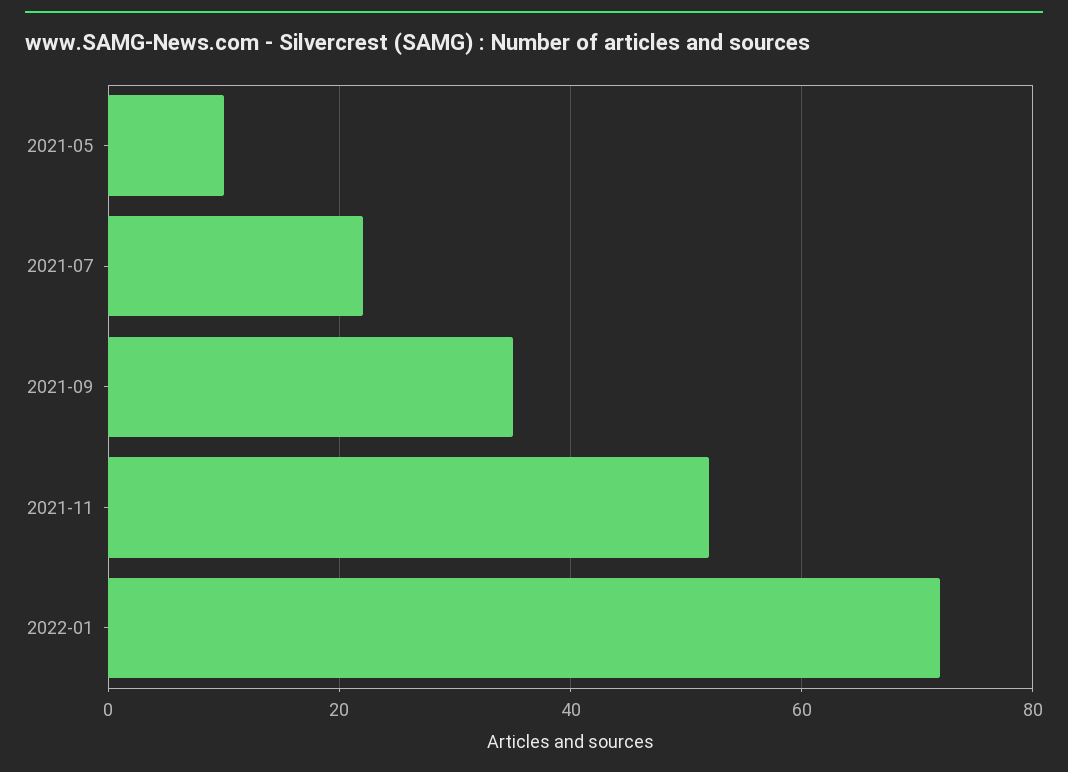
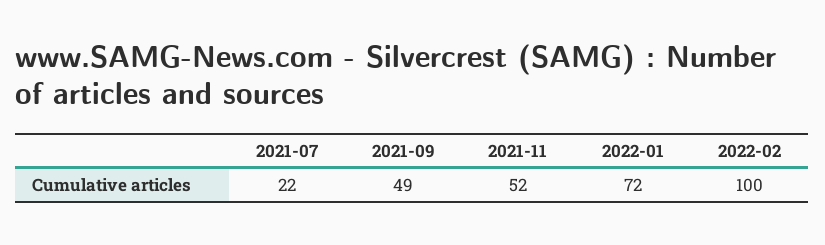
2021-05: 10 -> none
2021-09: 35 -> 49
2022-02: none -> 100

